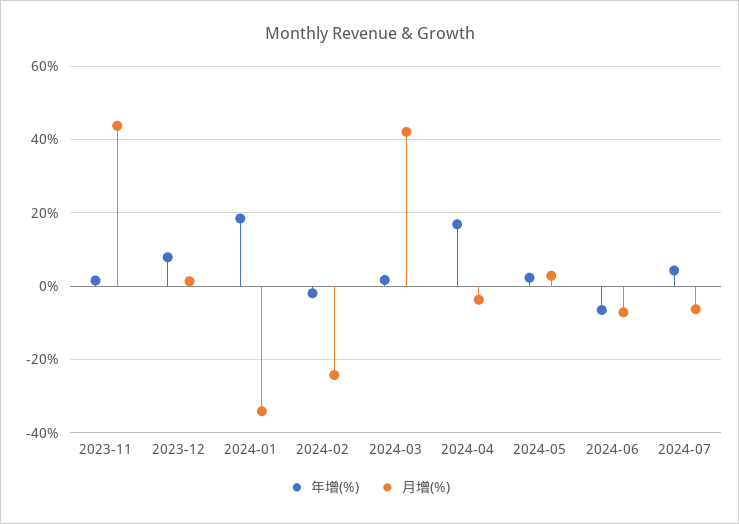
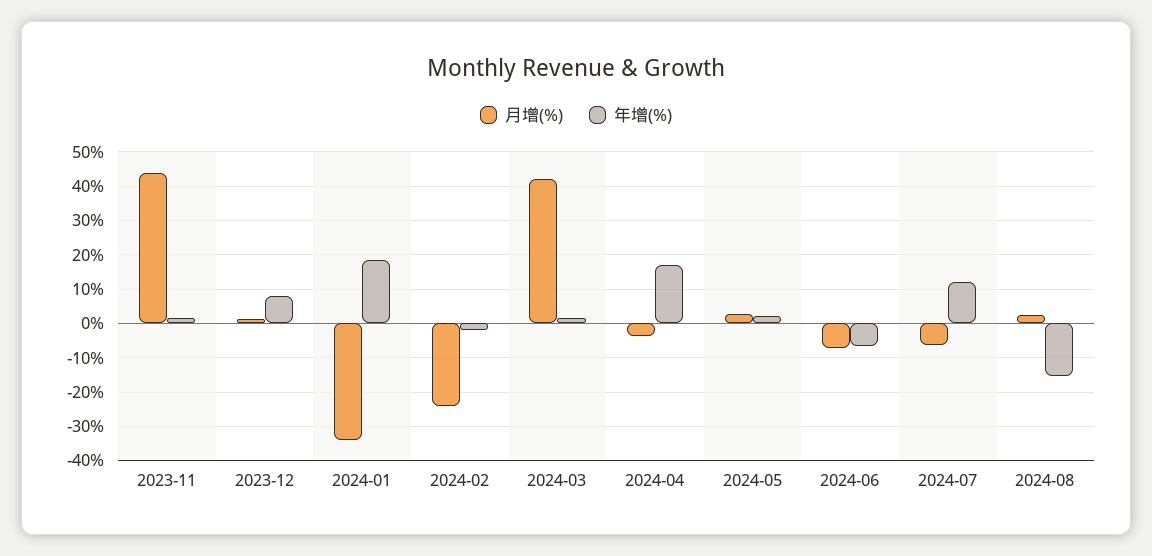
年增(%), 2024-07: 4 -> 12
月增(%), 2024-08: none -> 2
年增(%), 2024-08: none -> -16

